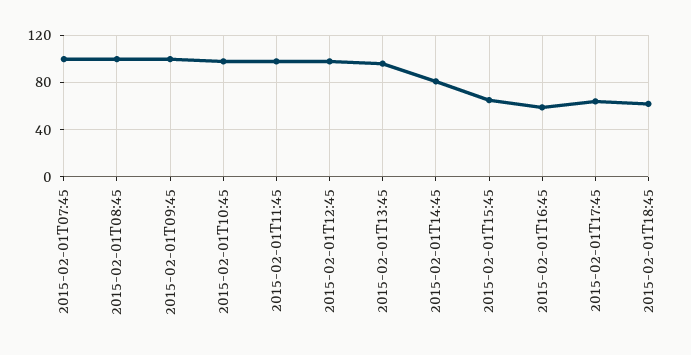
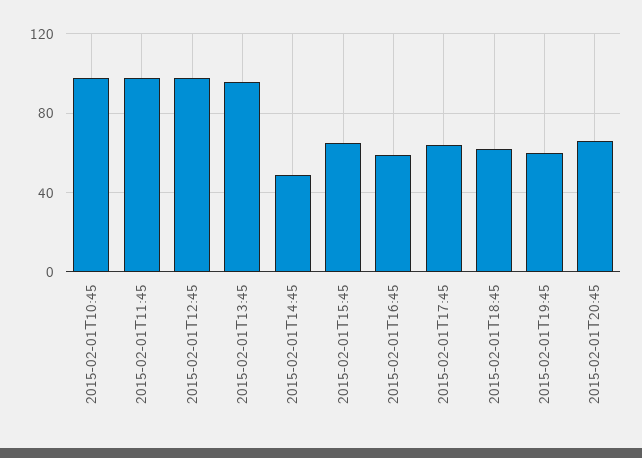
2015-02-01T07:45: 100 -> none
2015-02-01T08:45: 100 -> none
2015-02-01T09:45: 100 -> none
2015-02-01T14:45: 80 -> 50
2015-02-01T19:45: none -> 60
2015-02-01T20:45: none -> 65

